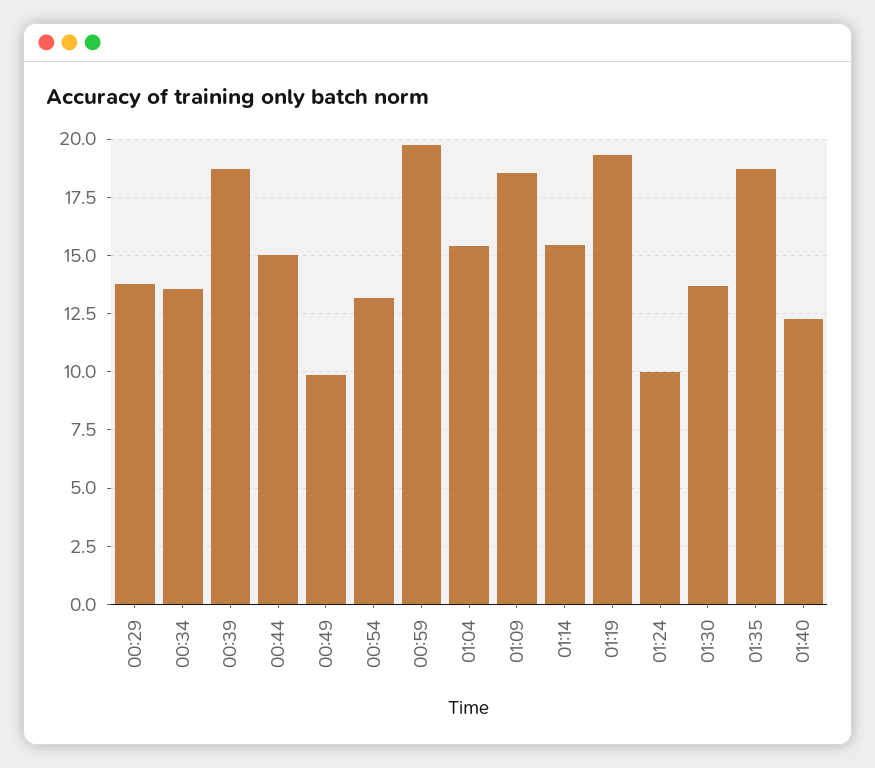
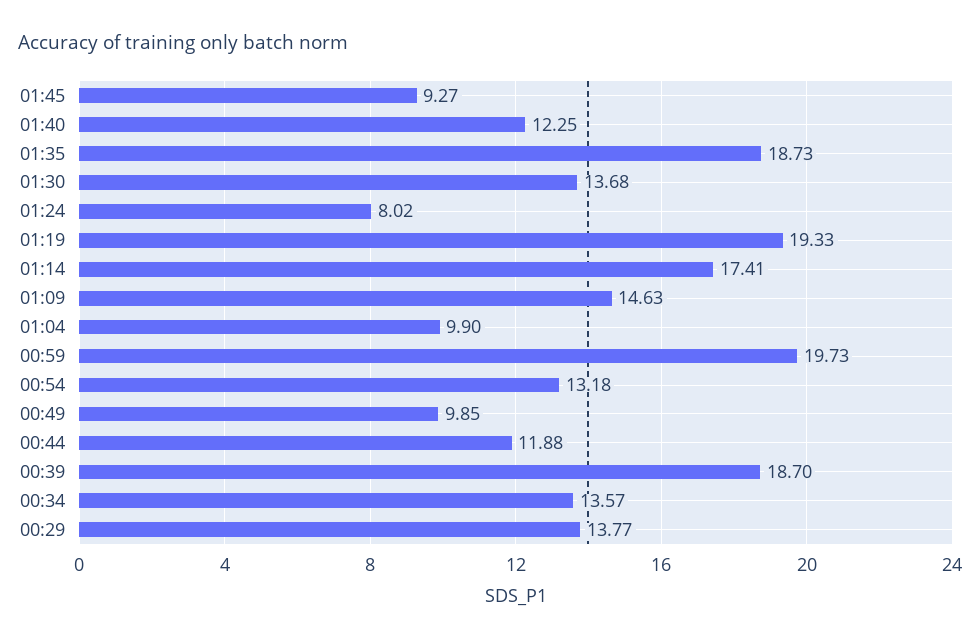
00:44: 15 -> 11.88
01:04: 15.5 -> 9.9
01:09: 18.5 -> 14.63
01:14: 15.5 -> 17.41
01:24: 10 -> 8.02
01:45: none -> 9.27

